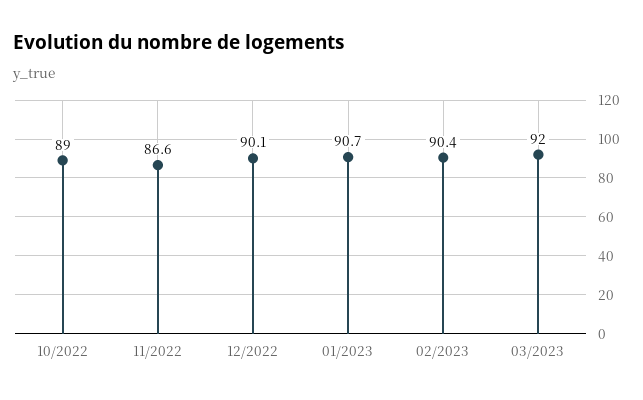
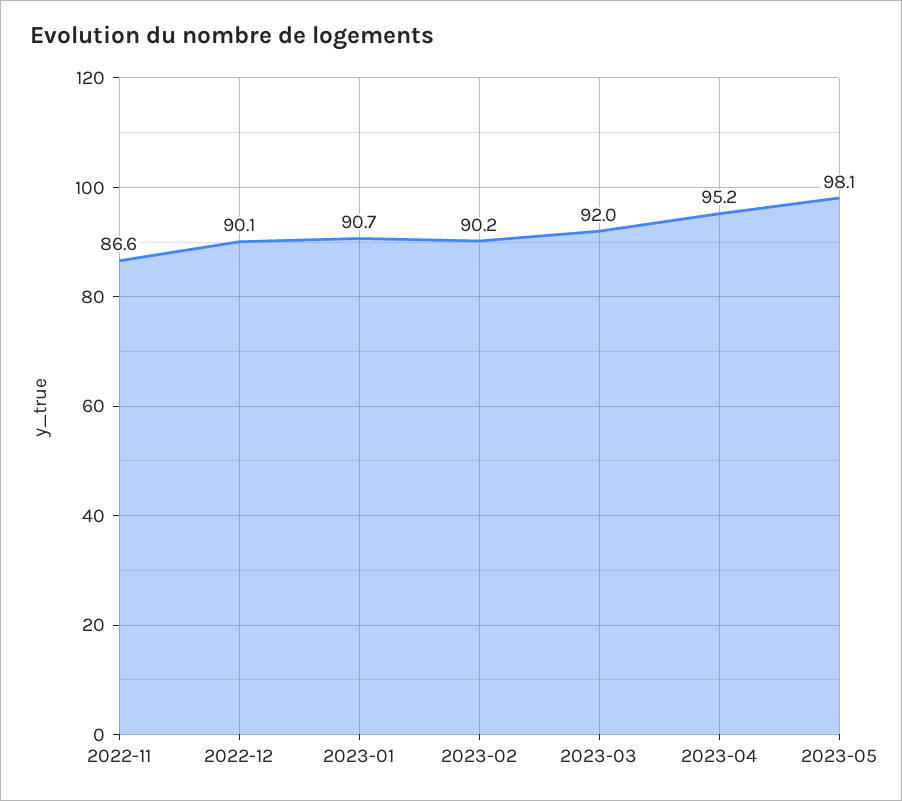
10/2022: 89 -> none
02/2023: 90.4 -> 90.2
2023-04: none -> 95.2
2023-05: none -> 98.1

